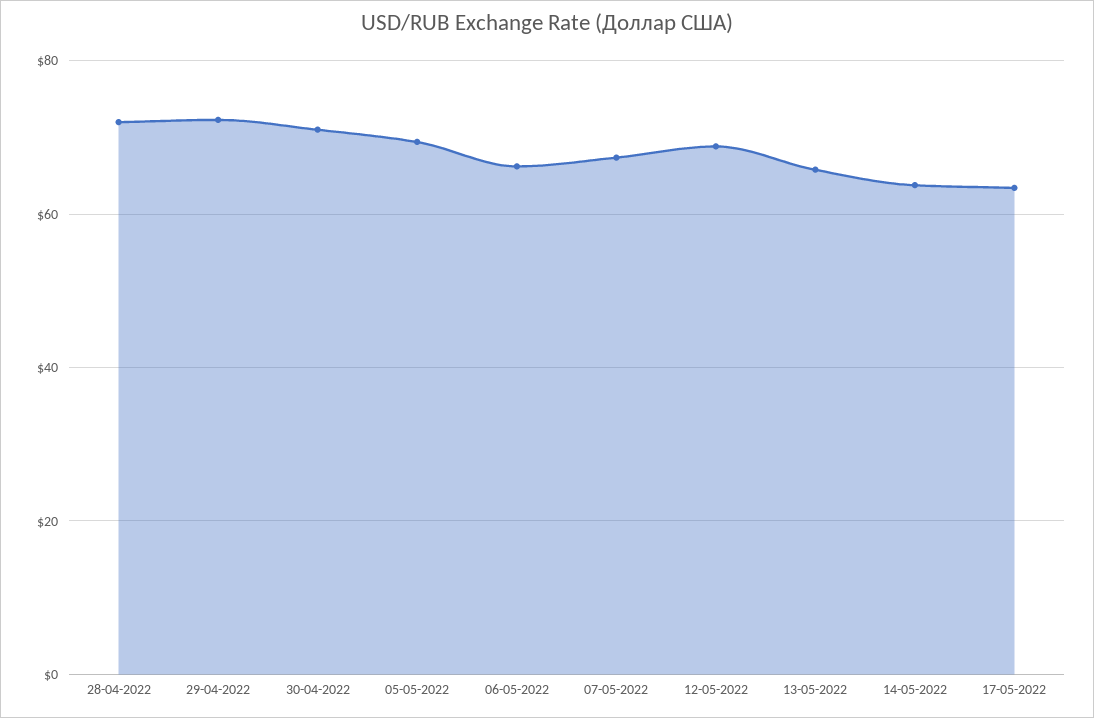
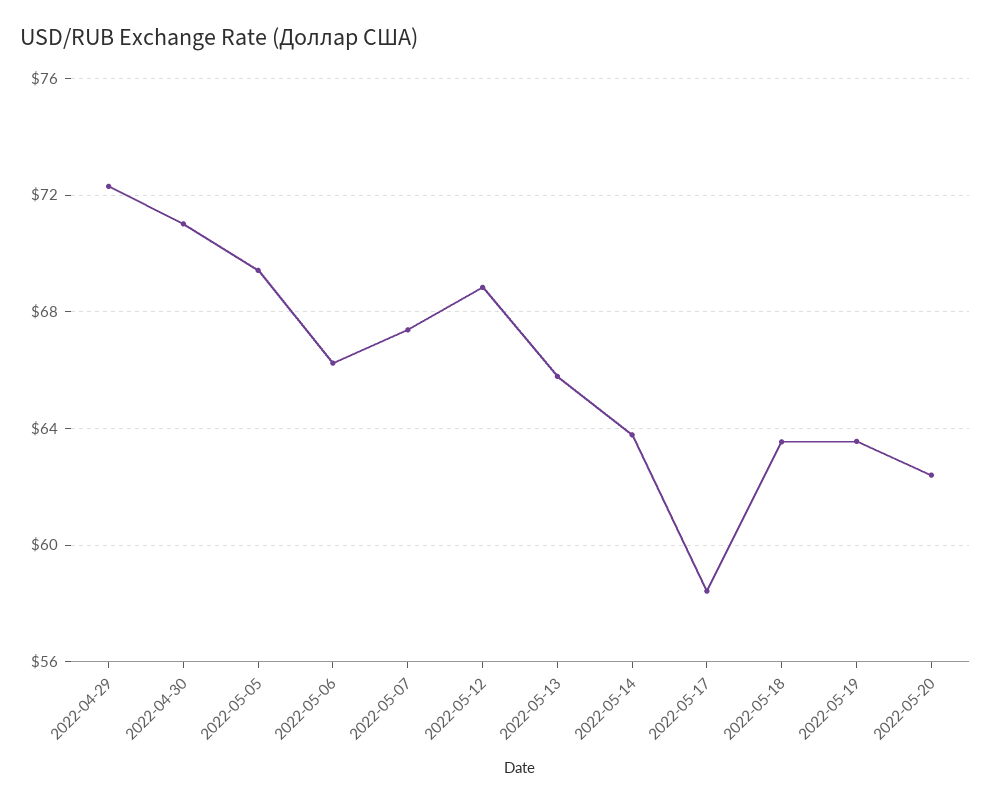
28-04-2022: 72 -> none
17-05-2022: 64 -> 58.5
2022-05-18: none -> 63.5
2022-05-19: none -> 63.5
2022-05-20: none -> 62.5

